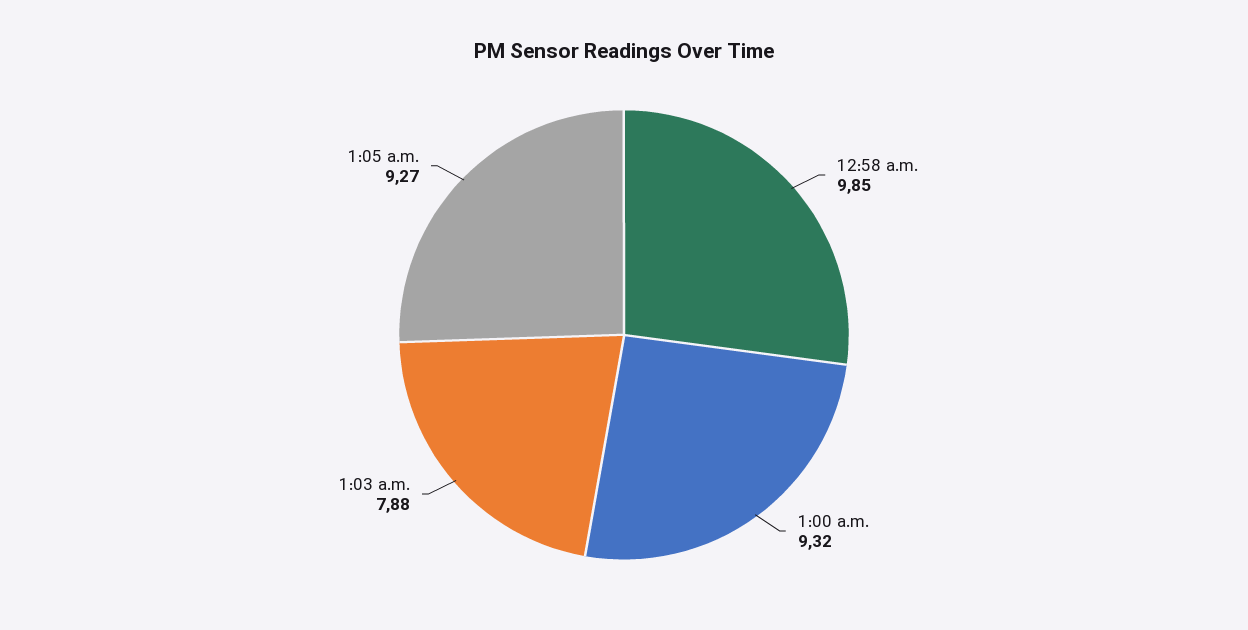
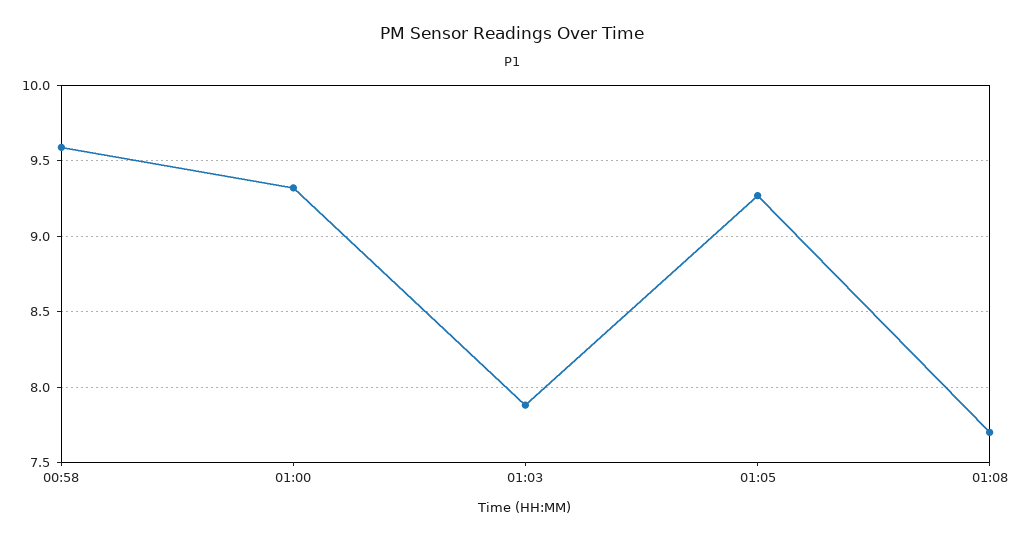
12:58 a.m.: 9.85 -> 9.6
01:08: none -> 7.7

